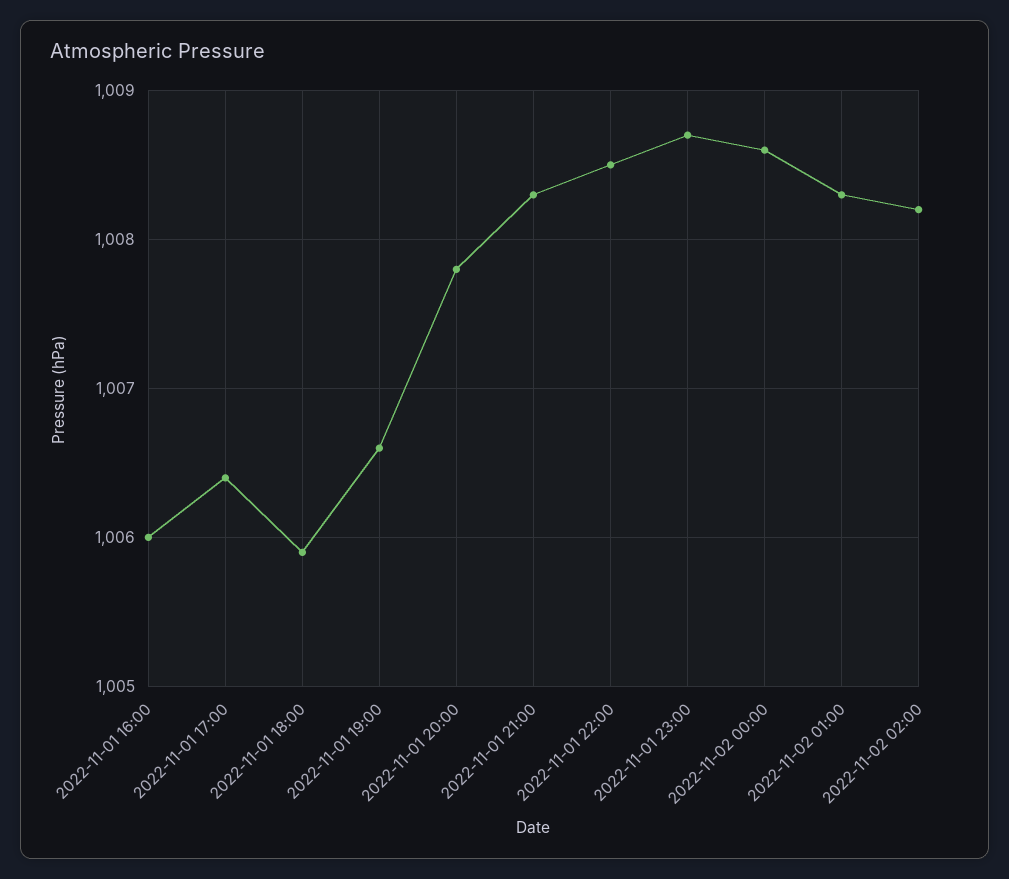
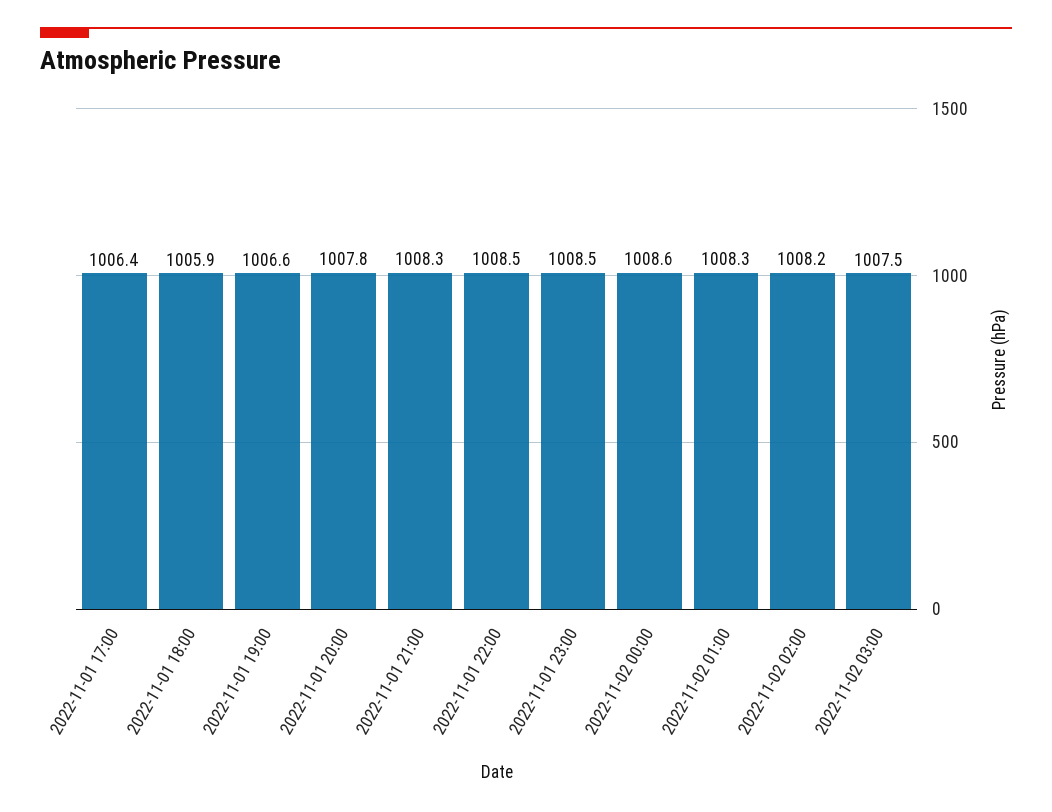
2022-11-01 16:00: 1006 -> none
2022-11-01 23:00: 1008.7 -> 1008.5
2022-11-02 03:00: none -> 1007.5

